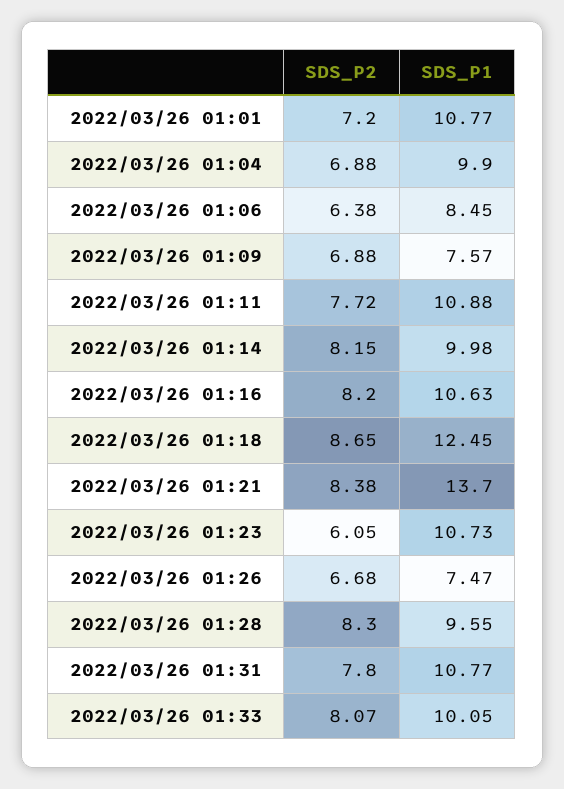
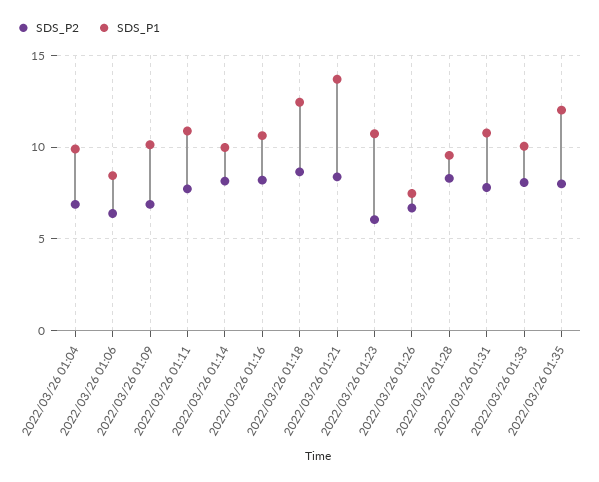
SDS_P2, 2022/03/26 01:01: 7.2 -> none
SDS_P1, 2022/03/26 01:01: 10.77 -> none
SDS_P1, 2022/03/26 01:09: 7.57 -> 10
SDS_P2, 2022/03/26 01:35: none -> 8
SDS_P1, 2022/03/26 01:35: none -> 12

